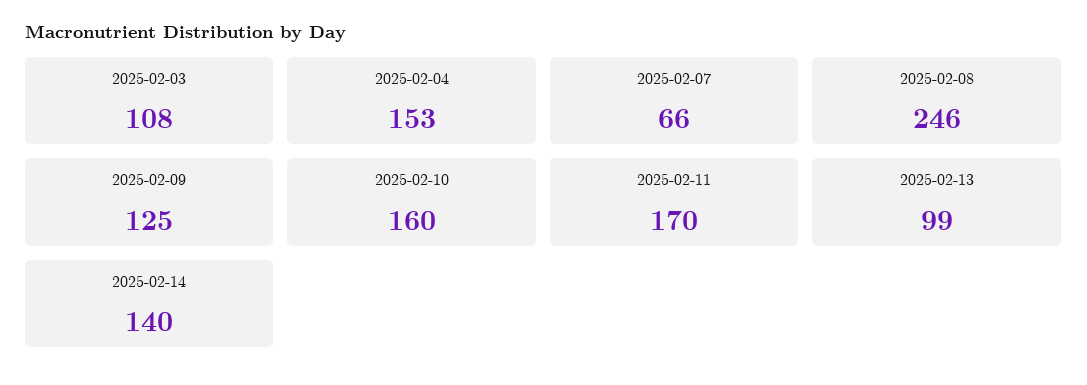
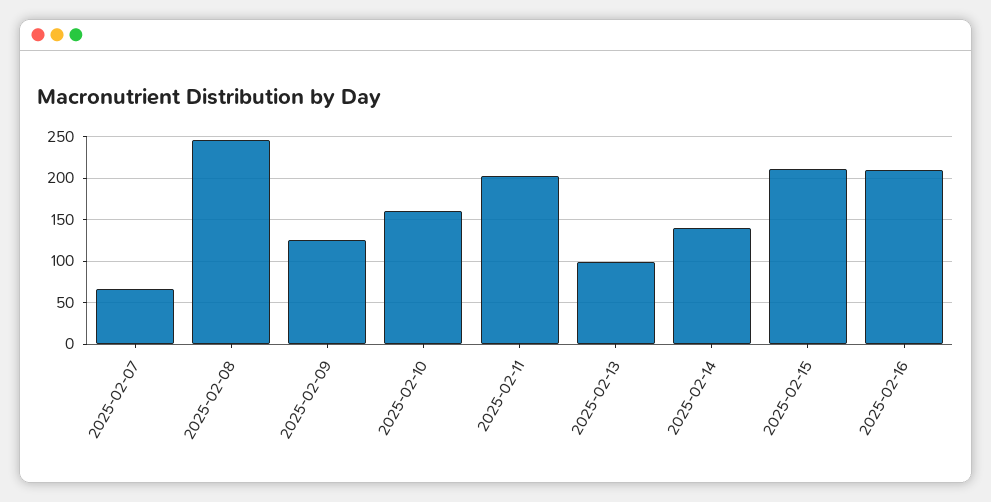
2025-02-03: 108 -> none
2025-02-04: 153 -> none
2025-02-11: 170 -> 200
2025-02-15: none -> 210
2025-02-16: none -> 210

